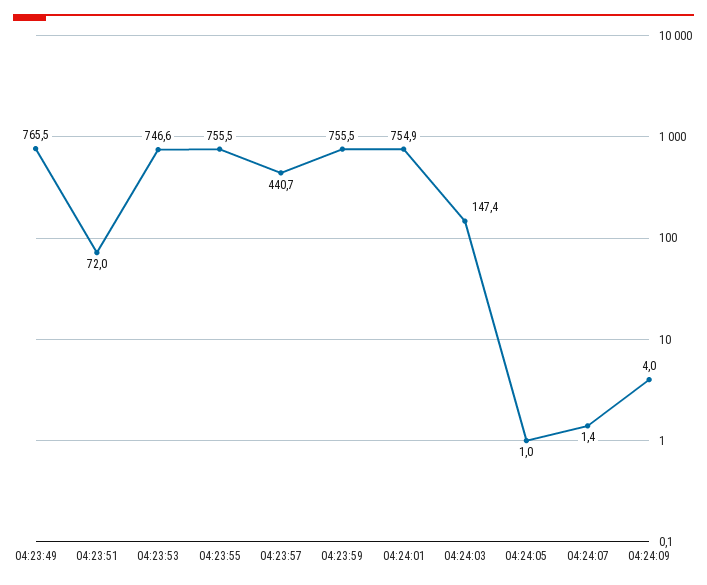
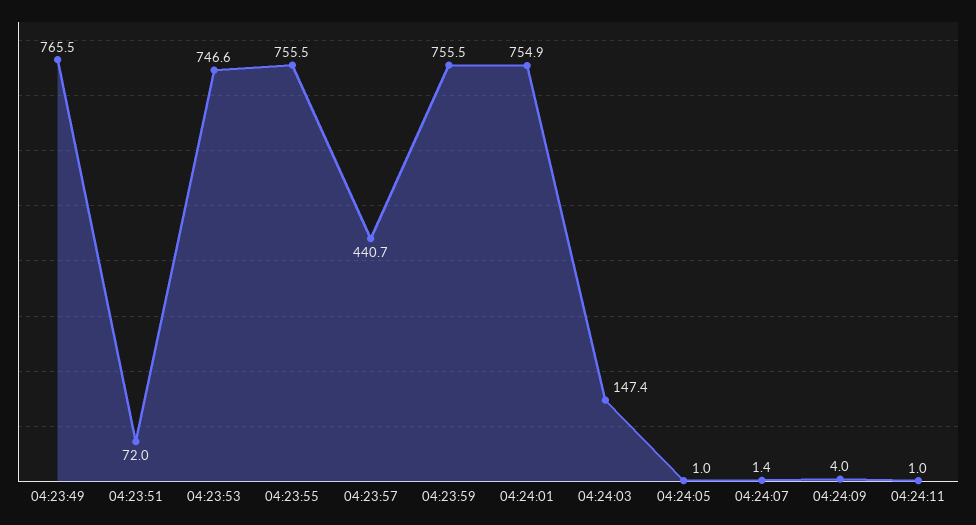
04:24:11: none -> 1

